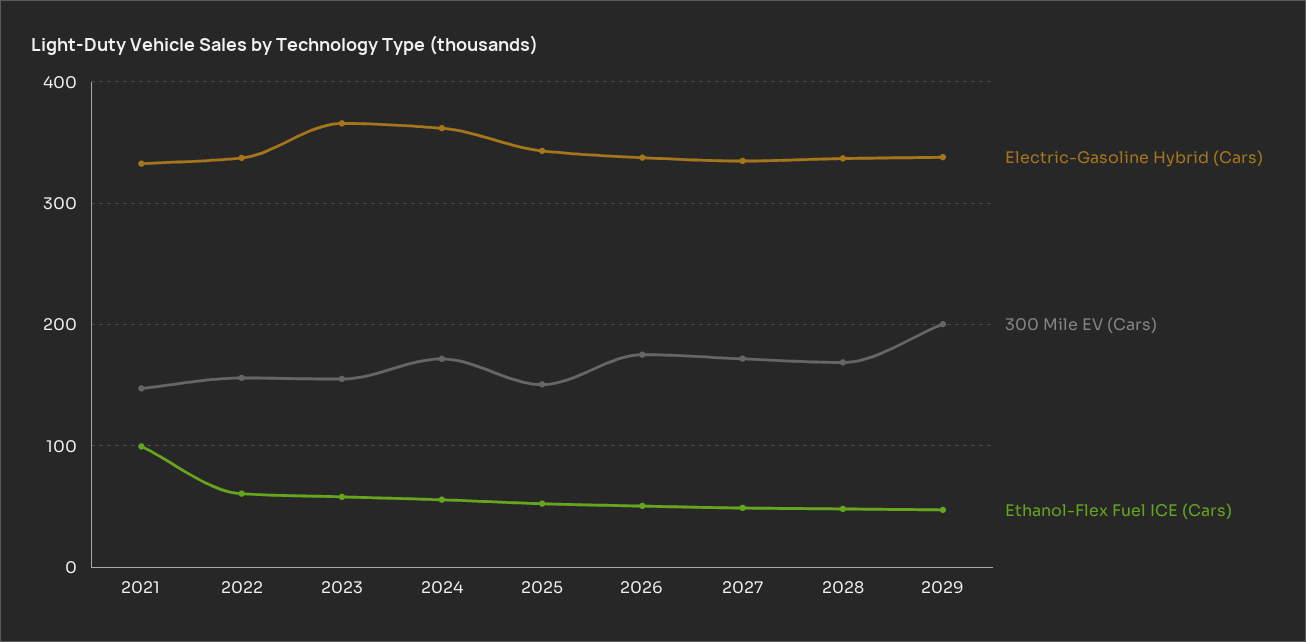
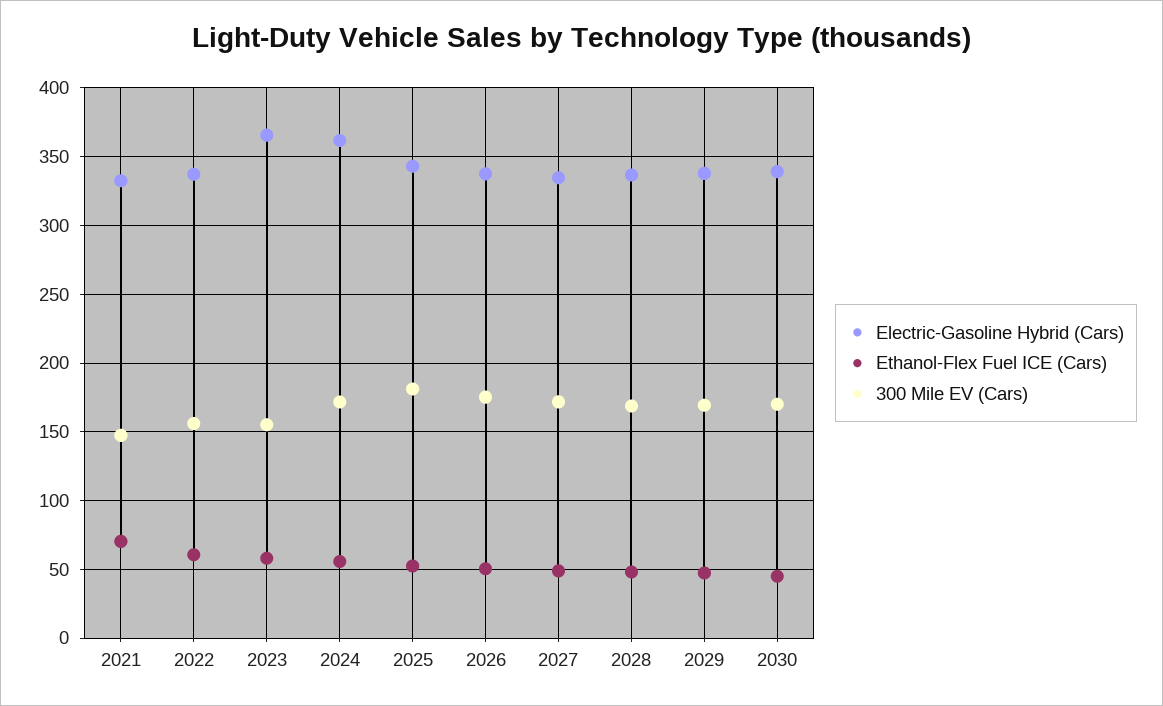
Ethanol-Flex Fuel ICE (Cars), 2021: 100 -> 70
300 Mile EV (Cars), 2025: 150 -> 180
300 Mile EV (Cars), 2029: 200 -> 170
Electric-Gasoline Hybrid (Cars), 2030: none -> 340
Ethanol-Flex Fuel ICE (Cars), 2030: none -> 45
300 Mile EV (Cars), 2030: none -> 170

